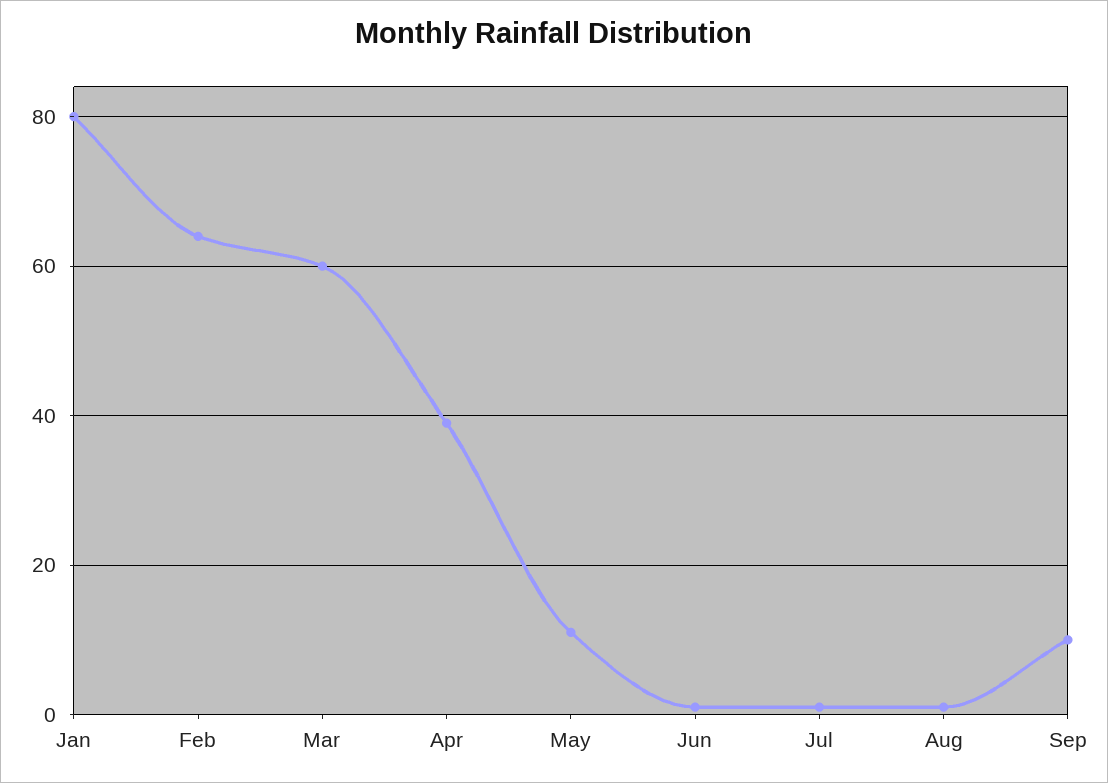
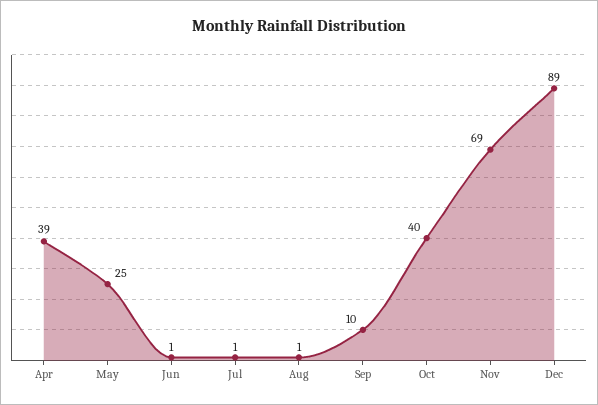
Jan: 80 -> none
Feb: 65 -> none
Mar: 60 -> none
May: 10 -> 25
Oct: none -> 40
Nov: none -> 69
Dec: none -> 89

